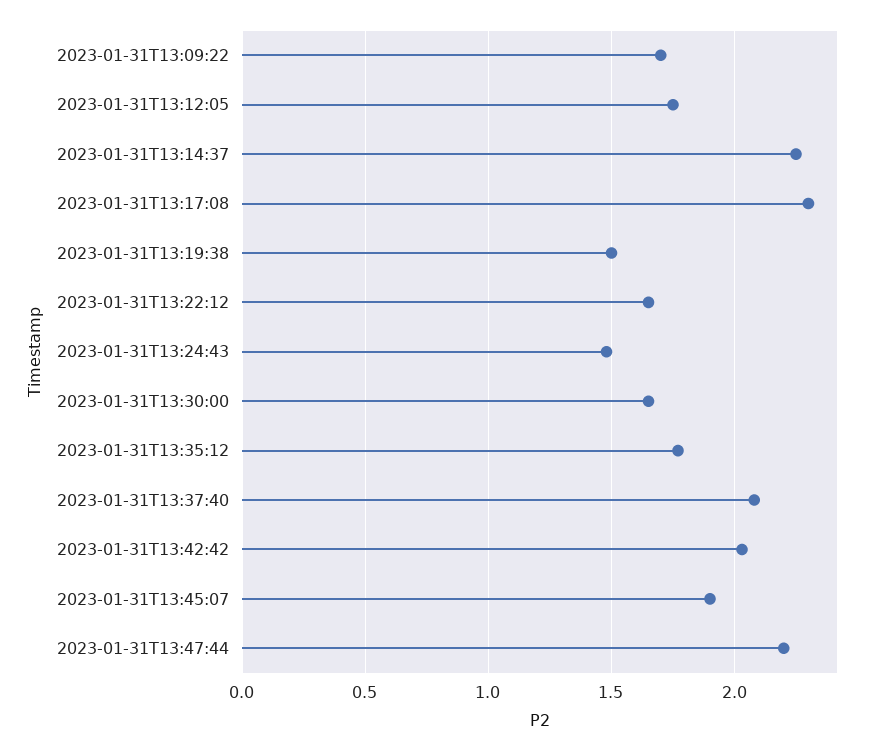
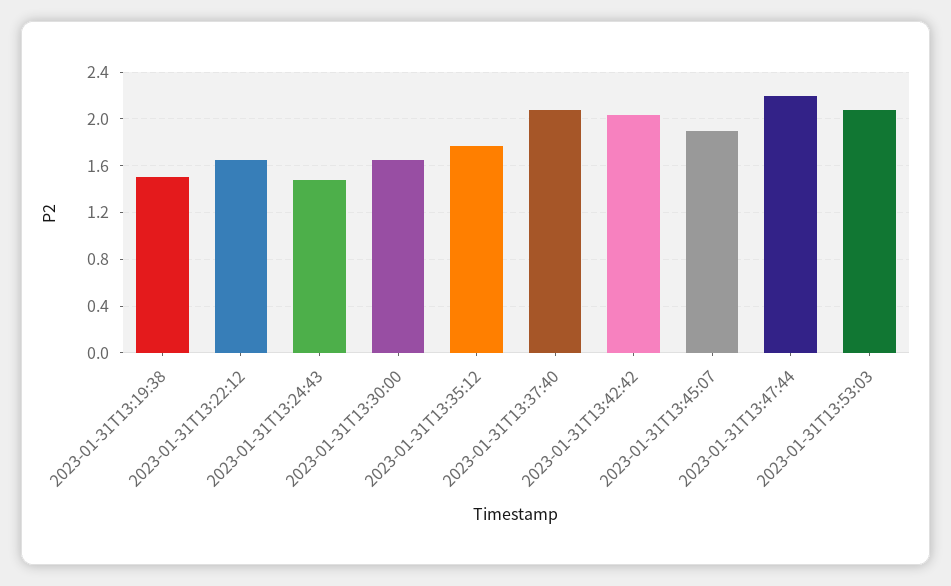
2023-01-31T13:09:22: 1.7 -> none
2023-01-31T13:12:05: 1.75 -> none
2023-01-31T13:14:37: 2.25 -> none
2023-01-31T13:17:08: 2.3 -> none
2023-01-31T13:53:03: none -> 2.1

